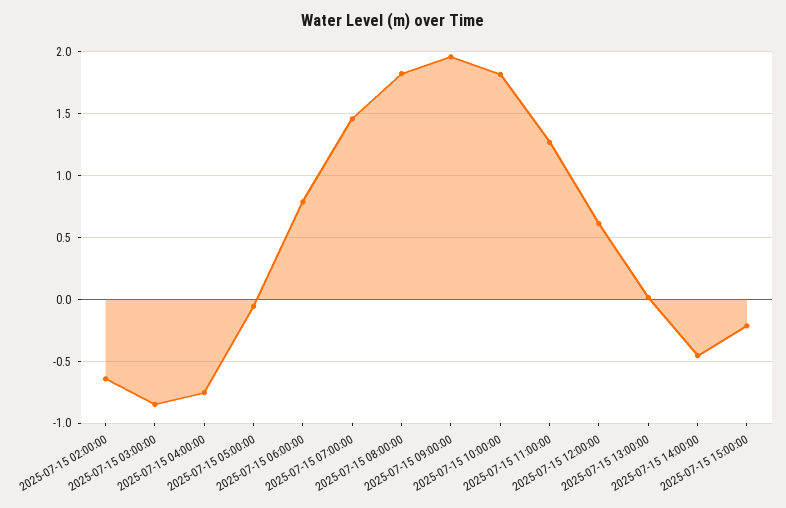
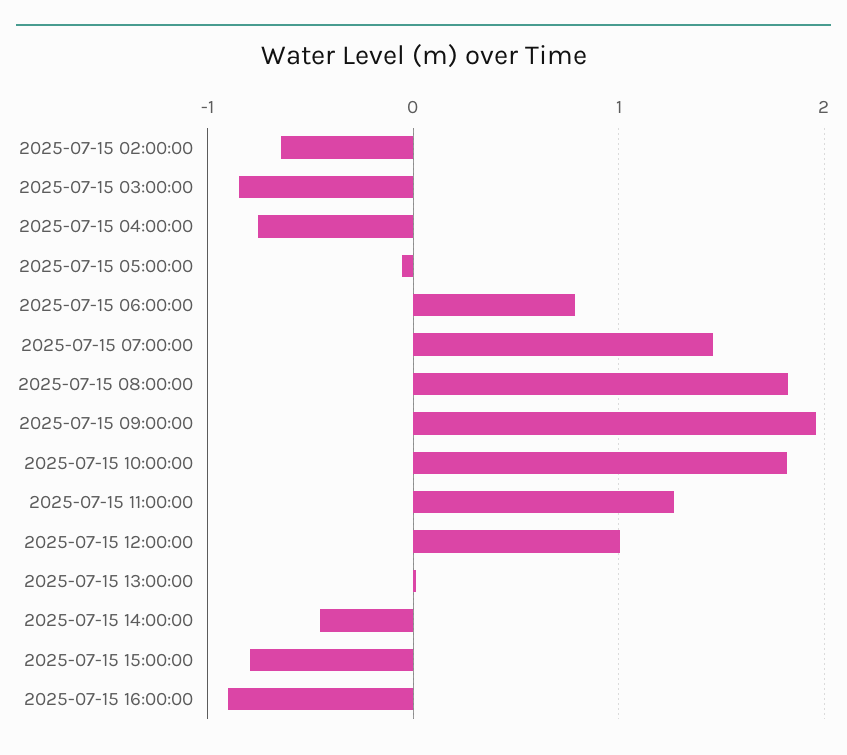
2025-07-15 12:00:00: 0.6 -> 1
2025-07-15 15:00:00: -0.2 -> -0.8
2025-07-15 16:00:00: none -> -0.9

